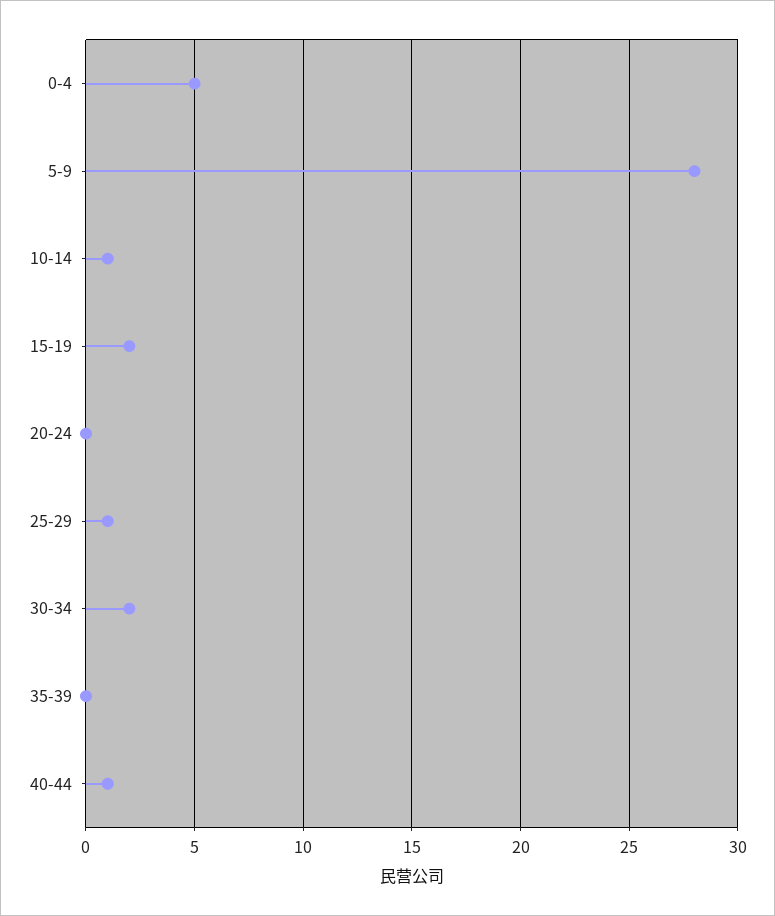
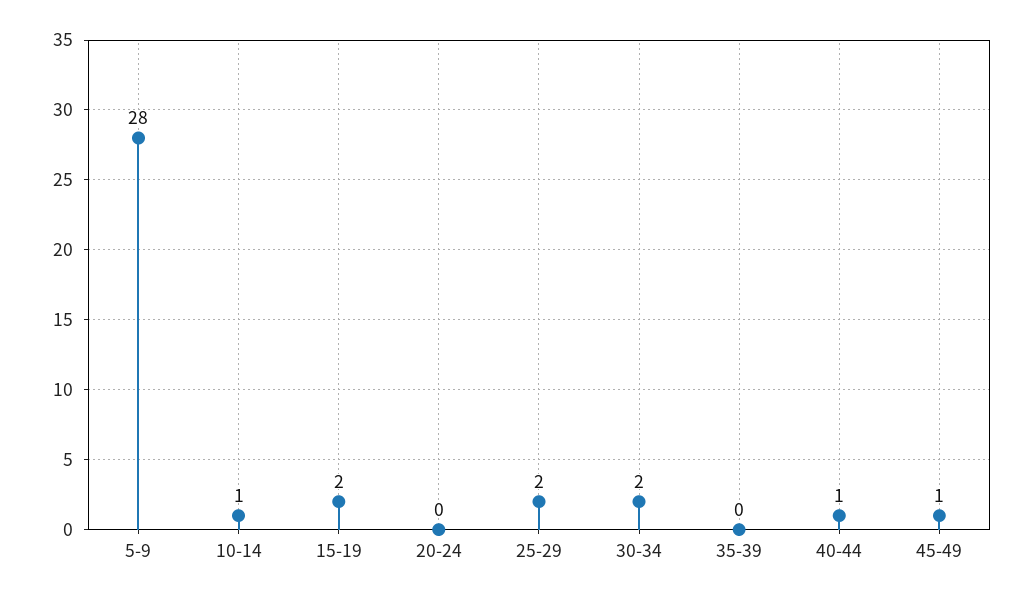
0-4: 5 -> none
25-29: 1 -> 2
45-49: none -> 1

